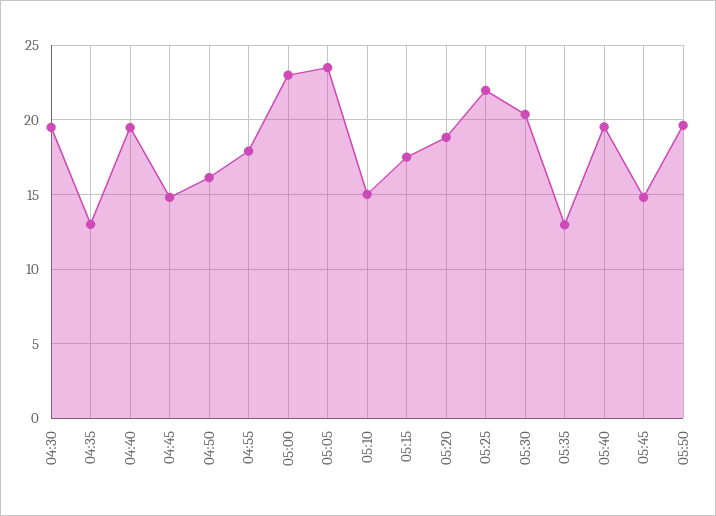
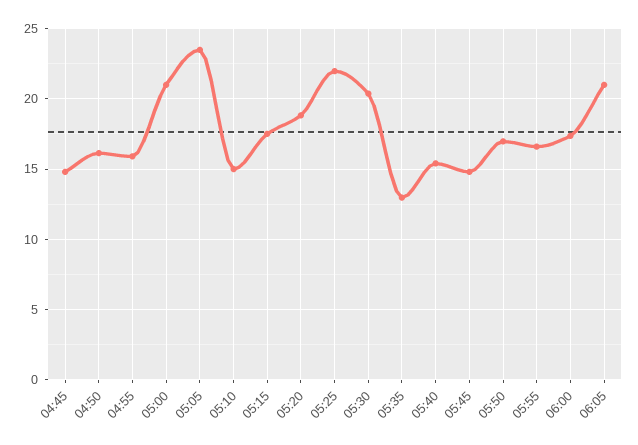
04:30: 19.5 -> none
04:35: 13 -> none
04:40: 19.5 -> none
04:55: 18 -> 16
05:00: 23 -> 21
05:40: 19.5 -> 15.5
05:50: 19.5 -> 17
05:55: none -> 16.5
06:00: none -> 17.5
06:05: none -> 21

